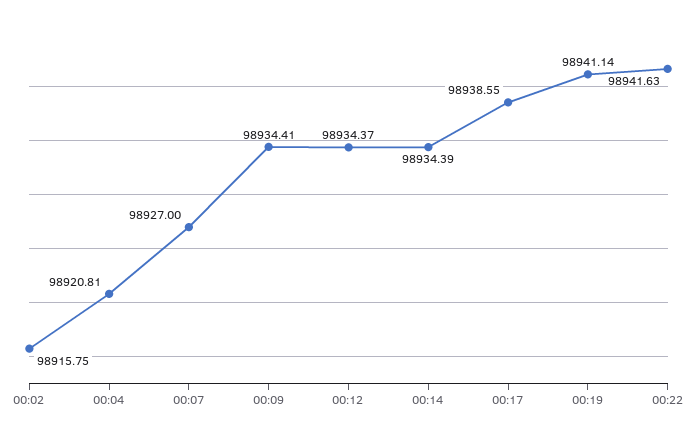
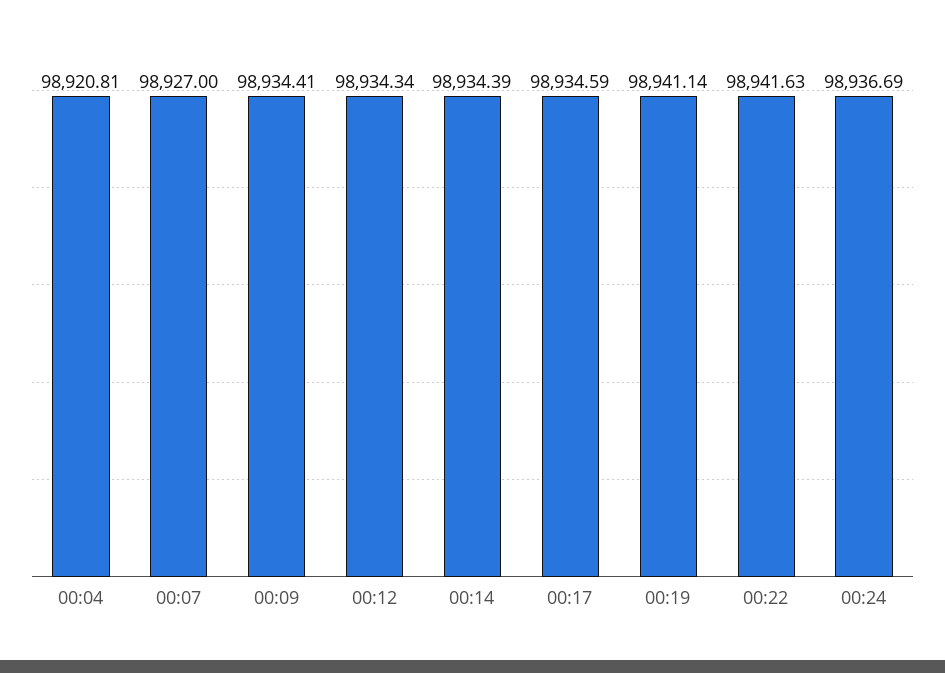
00:02: 98915.75 -> none
00:12: 98934.37 -> 98934.34
00:17: 98938.55 -> 98934.59
00:24: none -> 98936.69

